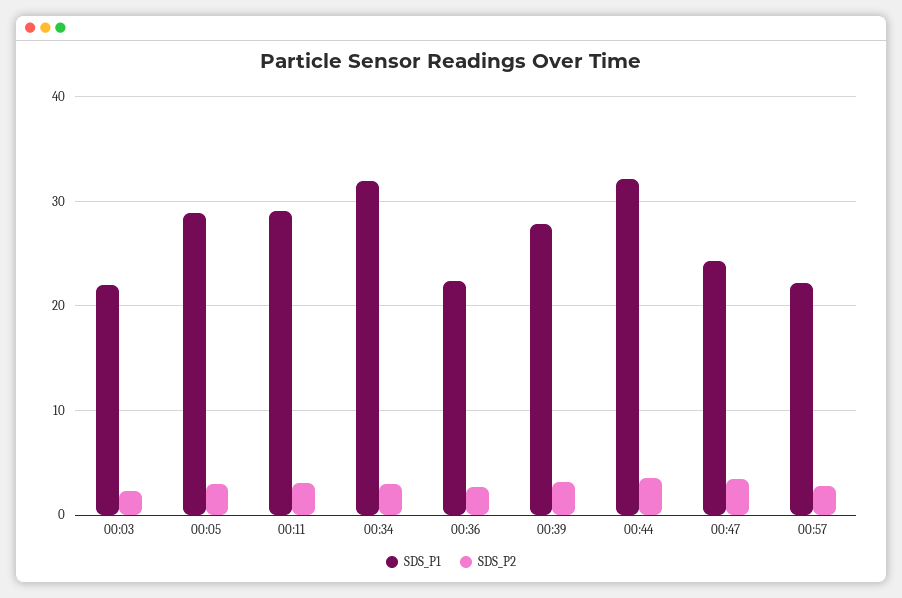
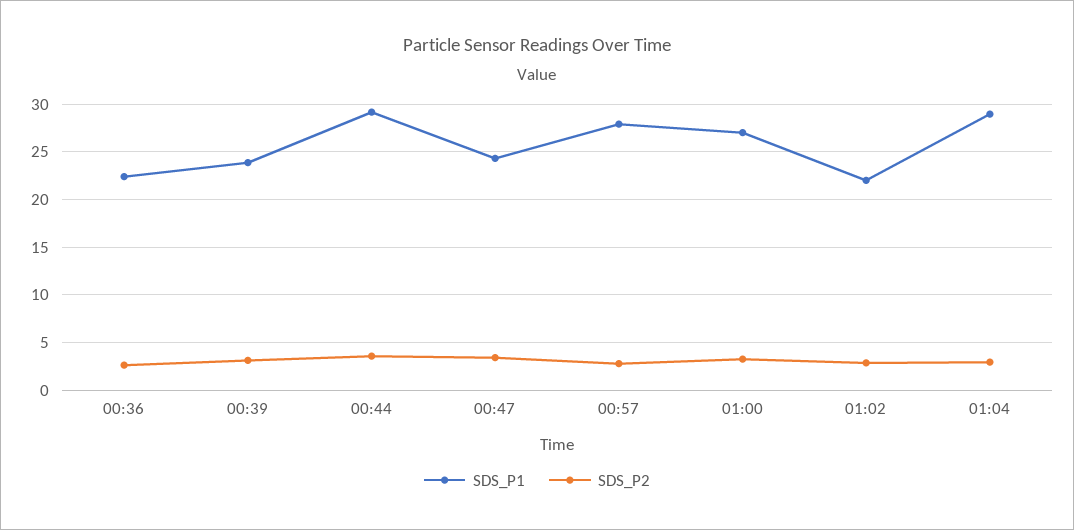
SDS_P1, 00:03: 22 -> none
SDS_P2, 00:03: 2 -> none
SDS_P1, 00:05: 29 -> none
SDS_P2, 00:05: 3 -> none
SDS_P1, 00:11: 29 -> none
SDS_P2, 00:11: 3 -> none
SDS_P1, 00:34: 32 -> none
SDS_P2, 00:34: 3 -> none
SDS_P1, 00:39: 28 -> 24
SDS_P1, 00:44: 32 -> 29
SDS_P1, 00:57: 22 -> 28
SDS_P1, 01:00: none -> 27
SDS_P2, 01:00: none -> 3
SDS_P1, 01:02: none -> 22
SDS_P2, 01:02: none -> 3
SDS_P1, 01:04: none -> 29
SDS_P2, 01:04: none -> 3

